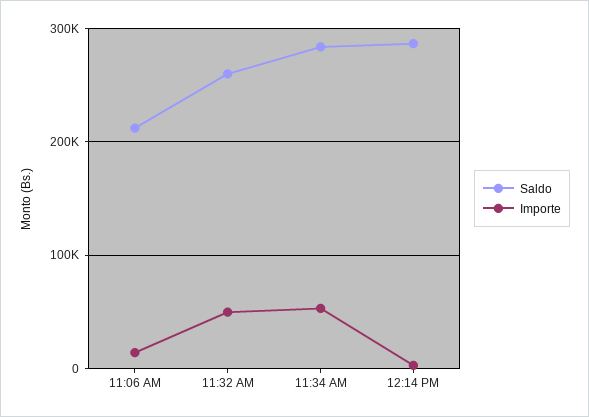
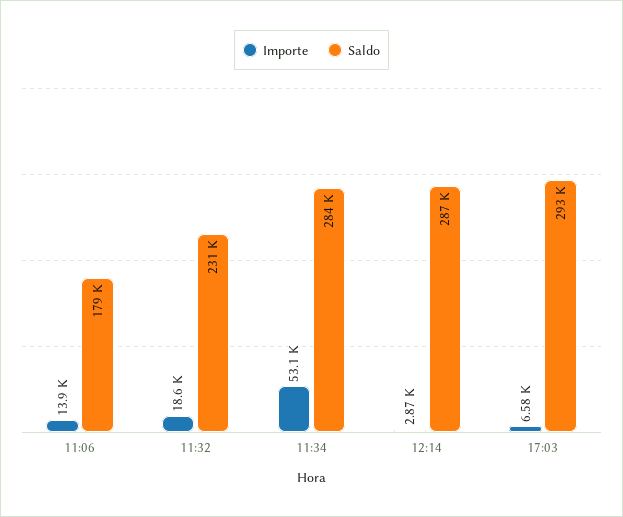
Saldo, 11:06 AM: 210000 -> 179000
Saldo, 11:32 AM: 260000 -> 231000
Importe, 11:32 AM: 50000 -> 18600
Importe, 17:03: none -> 6580
Saldo, 17:03: none -> 293000

